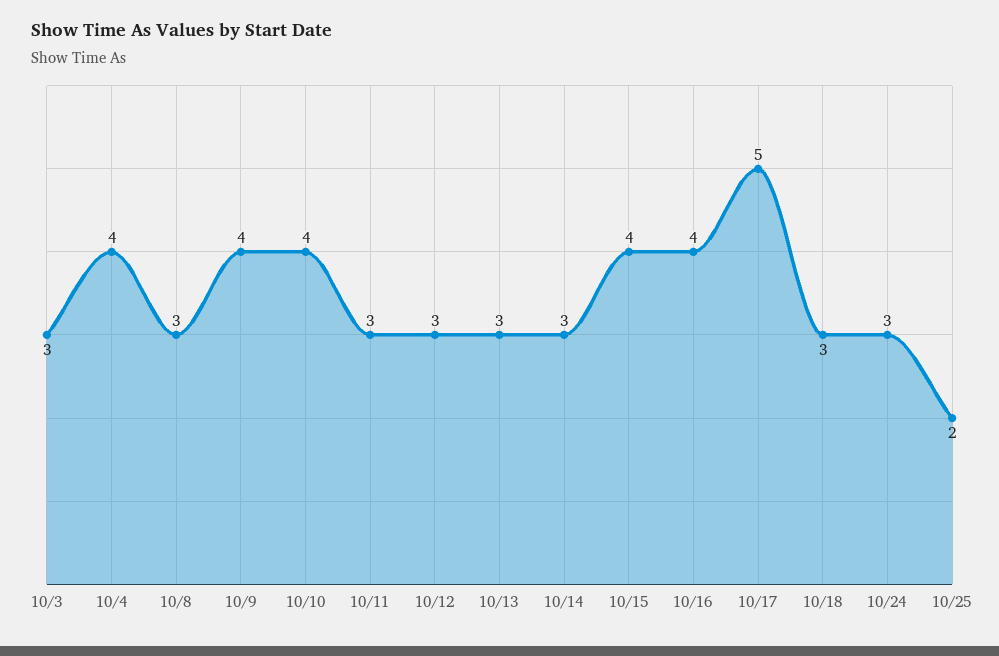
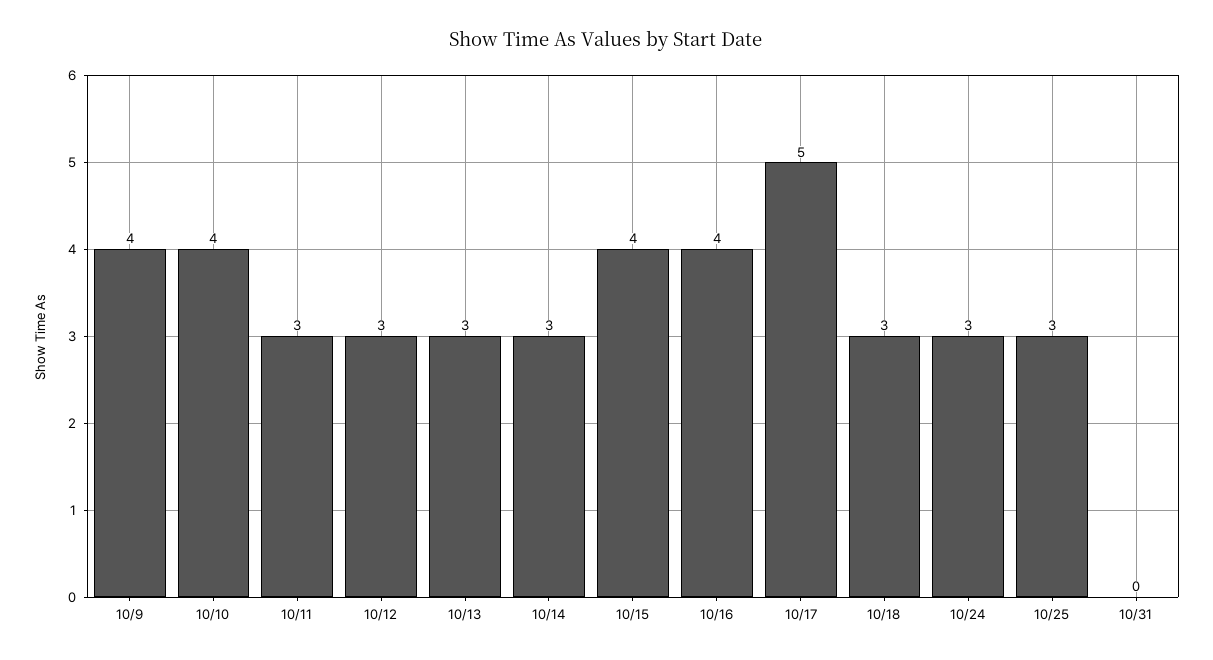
10/3: 3 -> none
10/4: 4 -> none
10/8: 3 -> none
10/25: 2 -> 3
10/31: none -> 0

